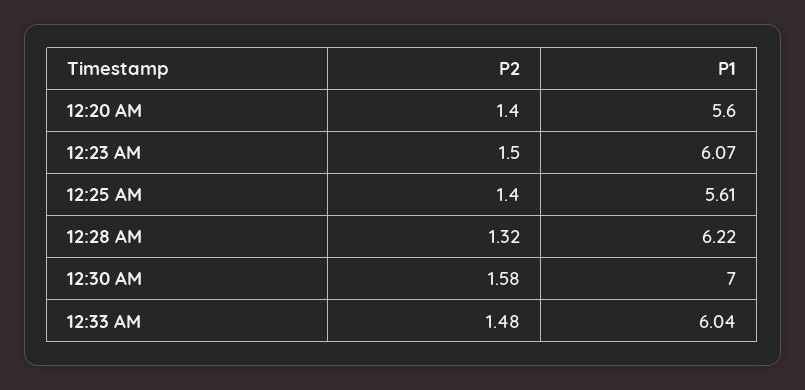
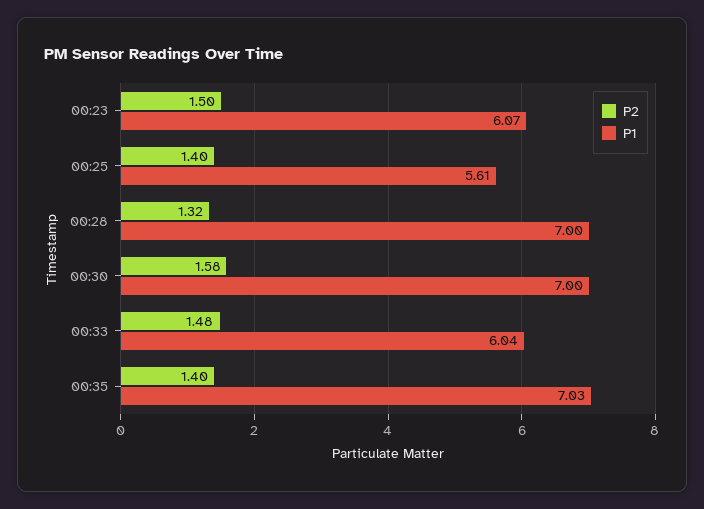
P2, 12:20 AM: 1.4 -> none
P1, 12:20 AM: 5.6 -> none
P1, 12:28 AM: 6.22 -> 7
P2, 00:35: none -> 1.4
P1, 00:35: none -> 7.03

